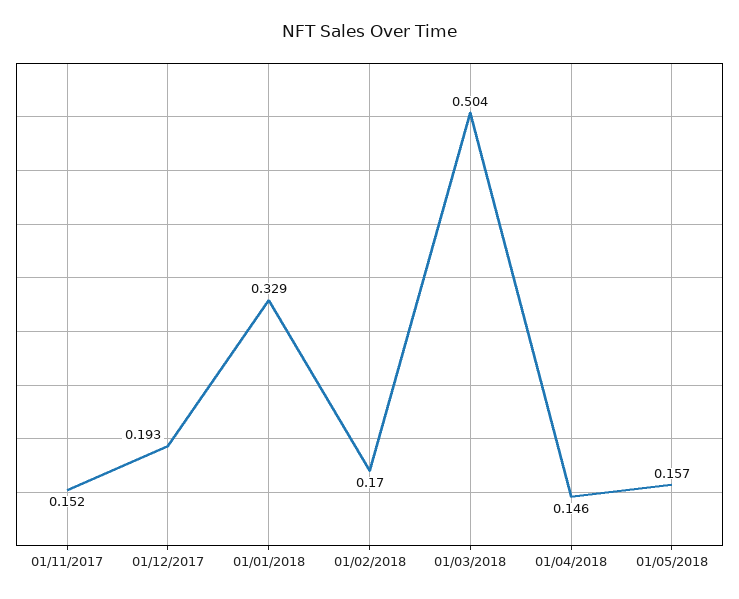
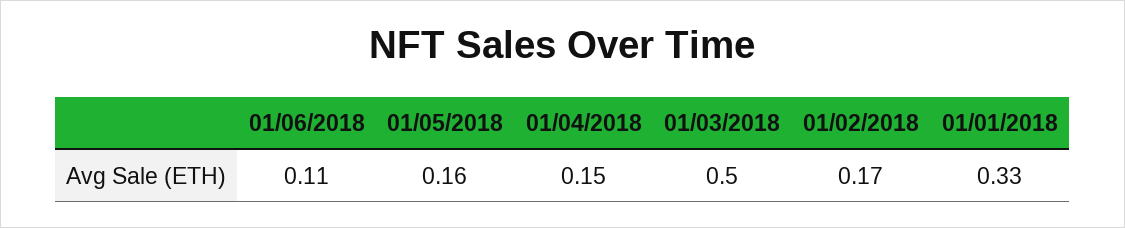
01/11/2017: 0.152 -> none
01/12/2017: 0.193 -> none
01/06/2018: none -> 0.11

